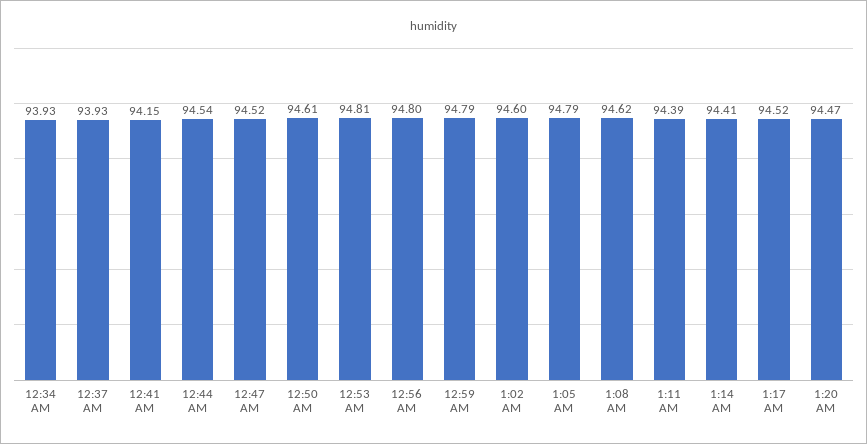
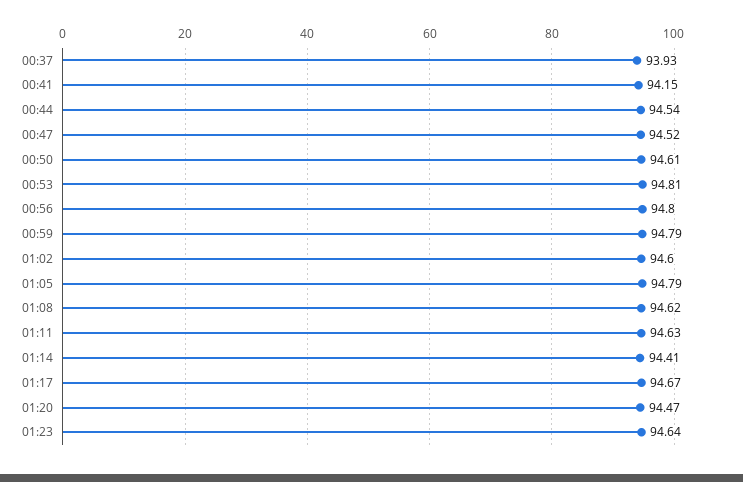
12:34 AM: 93.93 -> none
1:11 AM: 94.39 -> 94.63
1:17 AM: 94.52 -> 94.67
01:23: none -> 94.64

